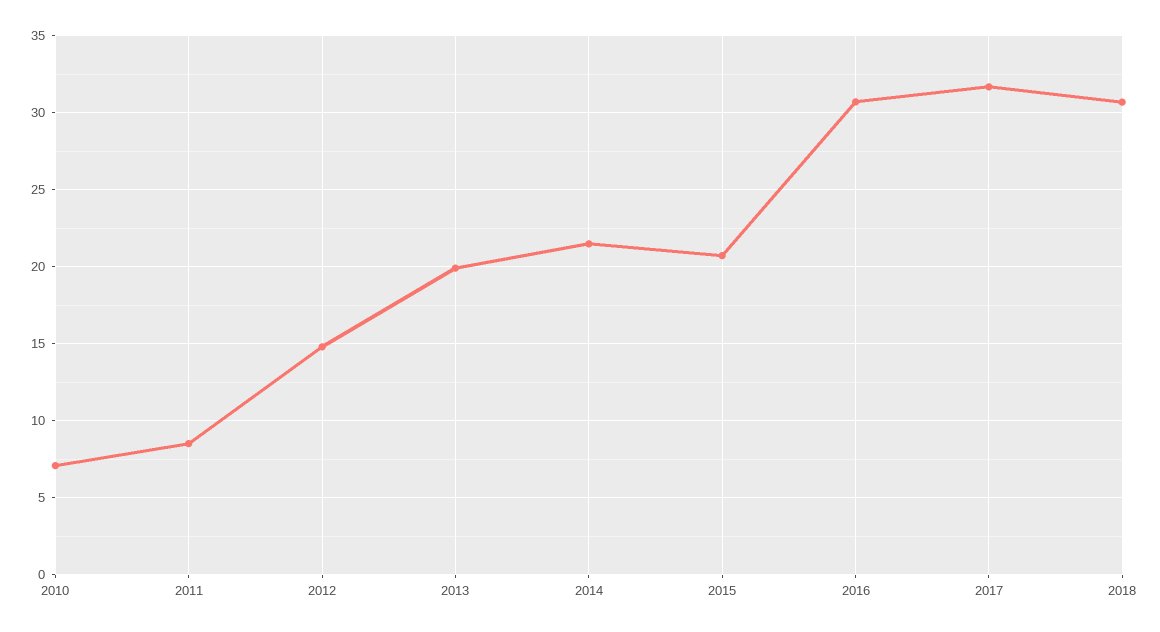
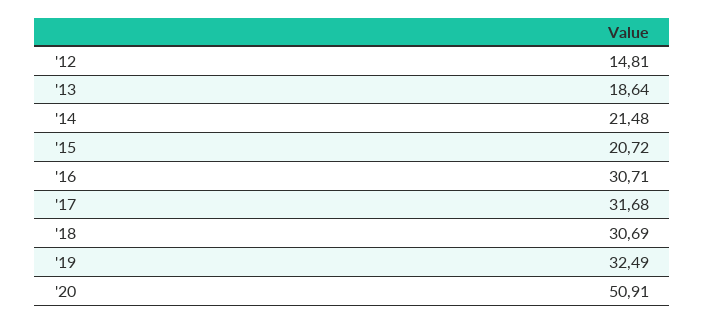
2010: 7 -> none
2011: 8.5 -> none
2013: 20 -> 18.64
'19: none -> 32.49
'20: none -> 50.91

